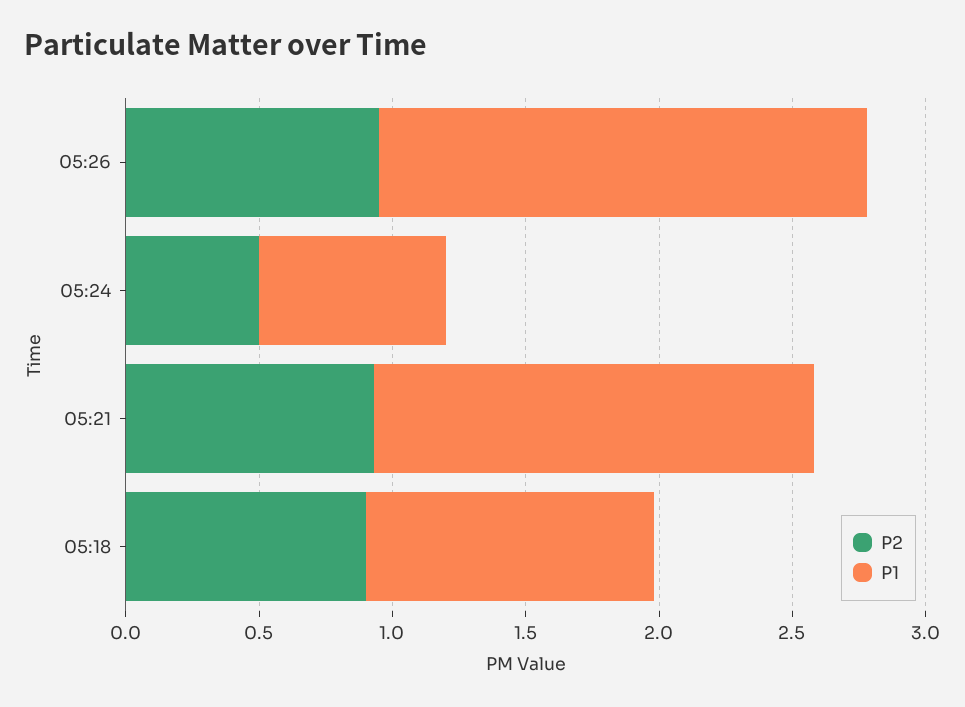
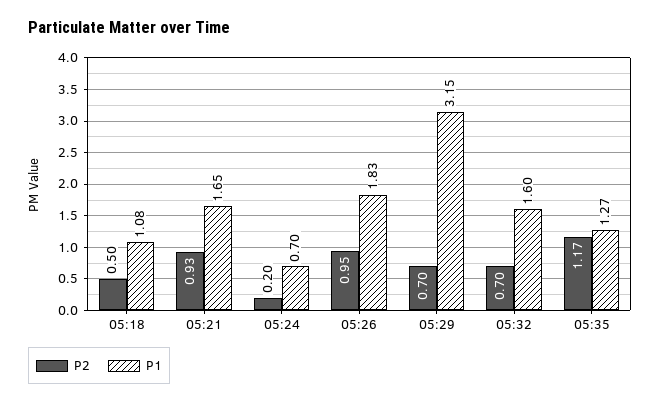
P2, 05:24: 0.5 -> 0.2
P2, 05:18: 0.9 -> 0.5
P2, 05:29: none -> 0.7
P1, 05:29: none -> 3.15
P2, 05:32: none -> 0.7
P1, 05:32: none -> 1.6
P2, 05:35: none -> 1.17
P1, 05:35: none -> 1.27

